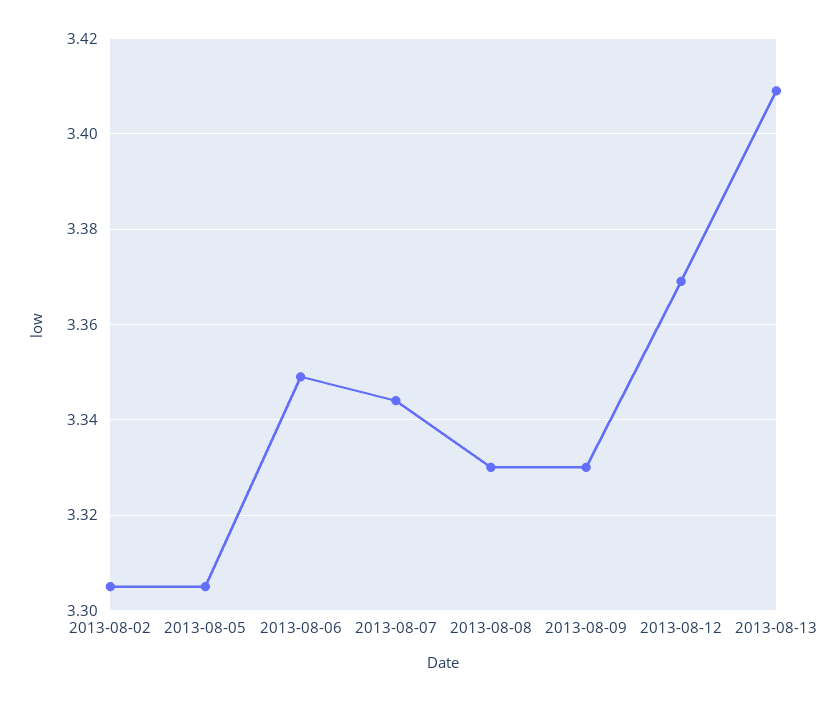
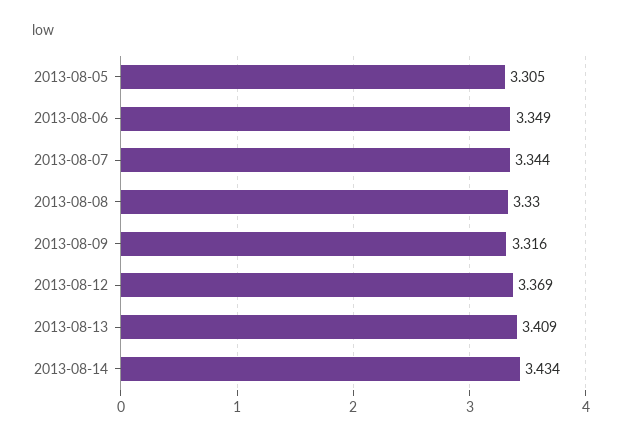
2013-08-02: 3.305 -> none
2013-08-09: 3.33 -> 3.316
2013-08-14: none -> 3.434

